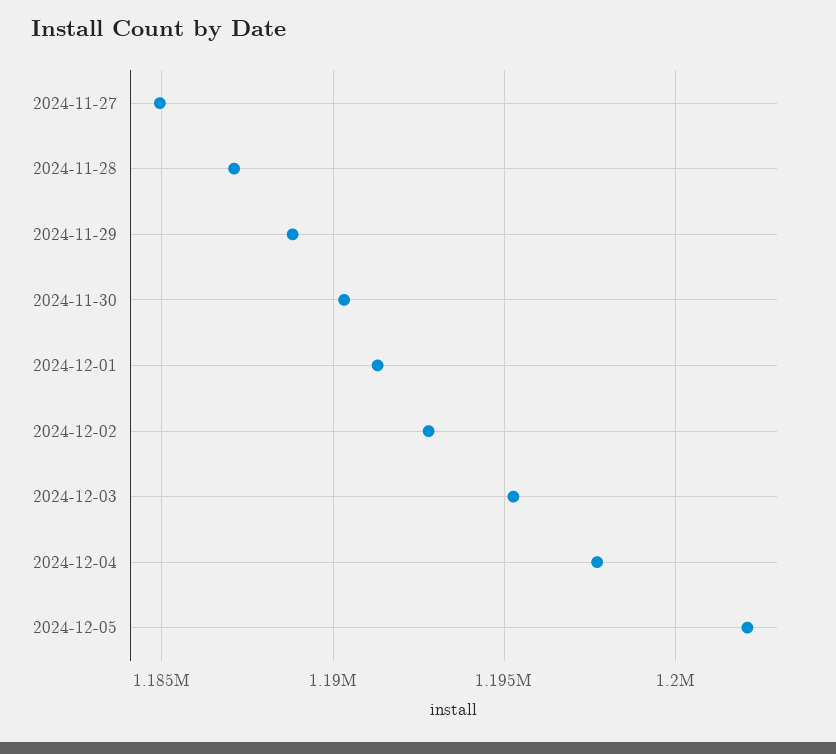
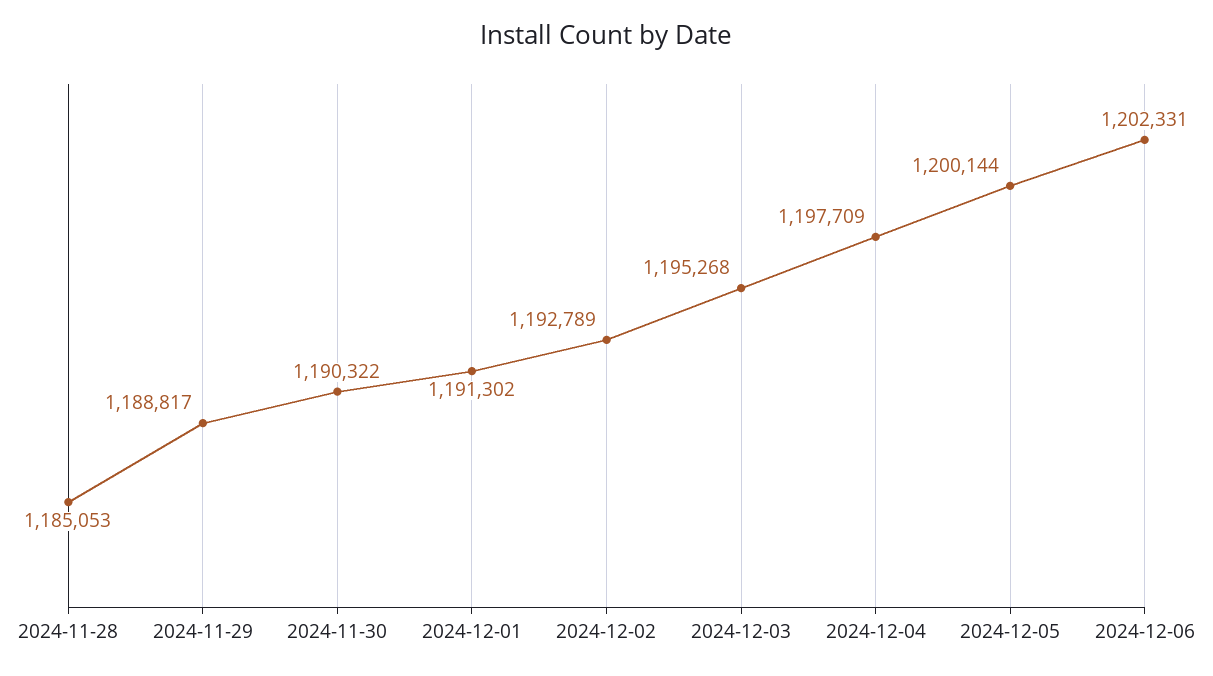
2024-11-27: 1185000 -> none
2024-11-28: 1187000 -> 1185053
2024-12-05: 1202000 -> 1200144
2024-12-06: none -> 1202331

